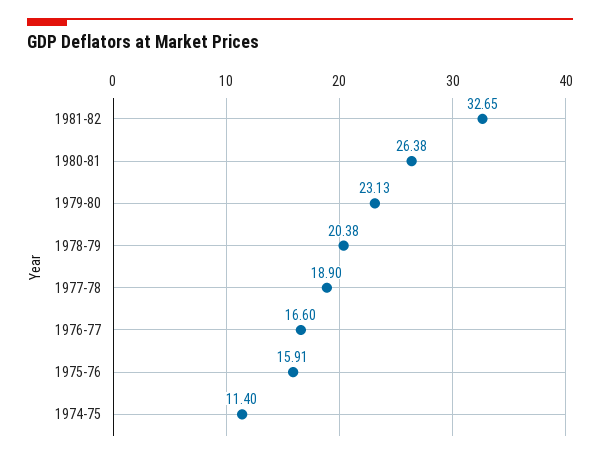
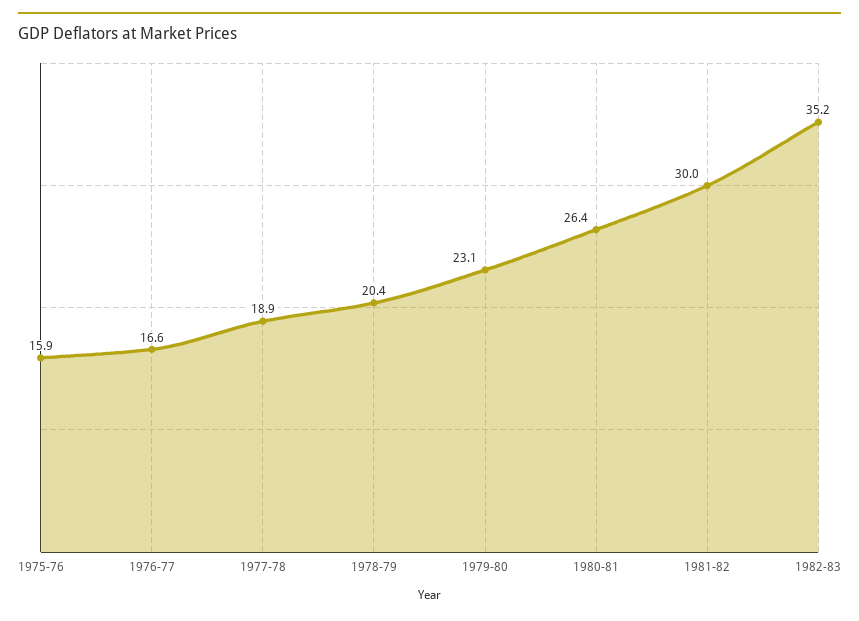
1981-82: 32.65 -> 30
1974-75: 11.4 -> none
1982-83: none -> 35.2

